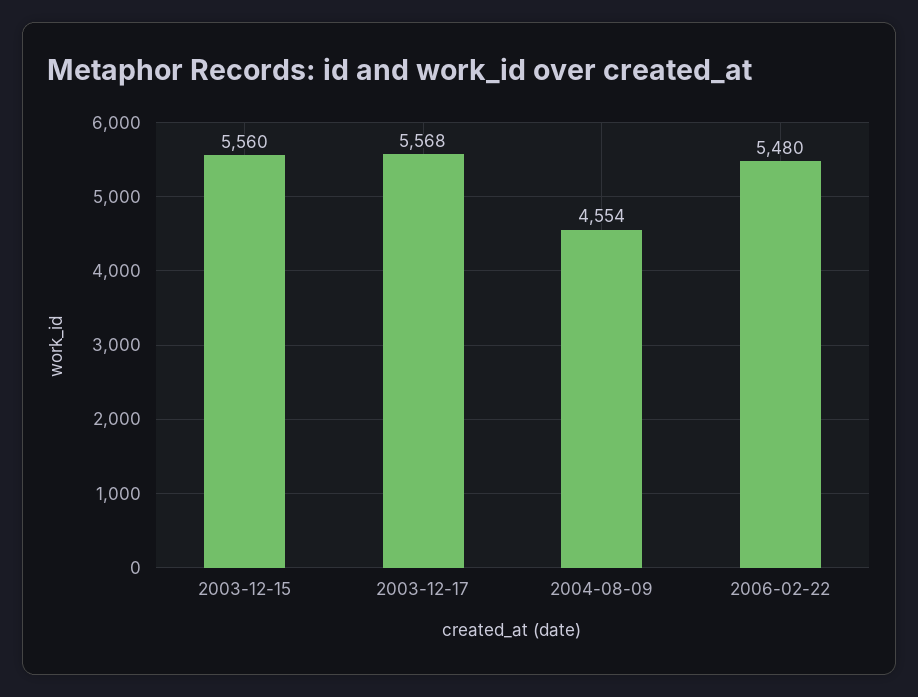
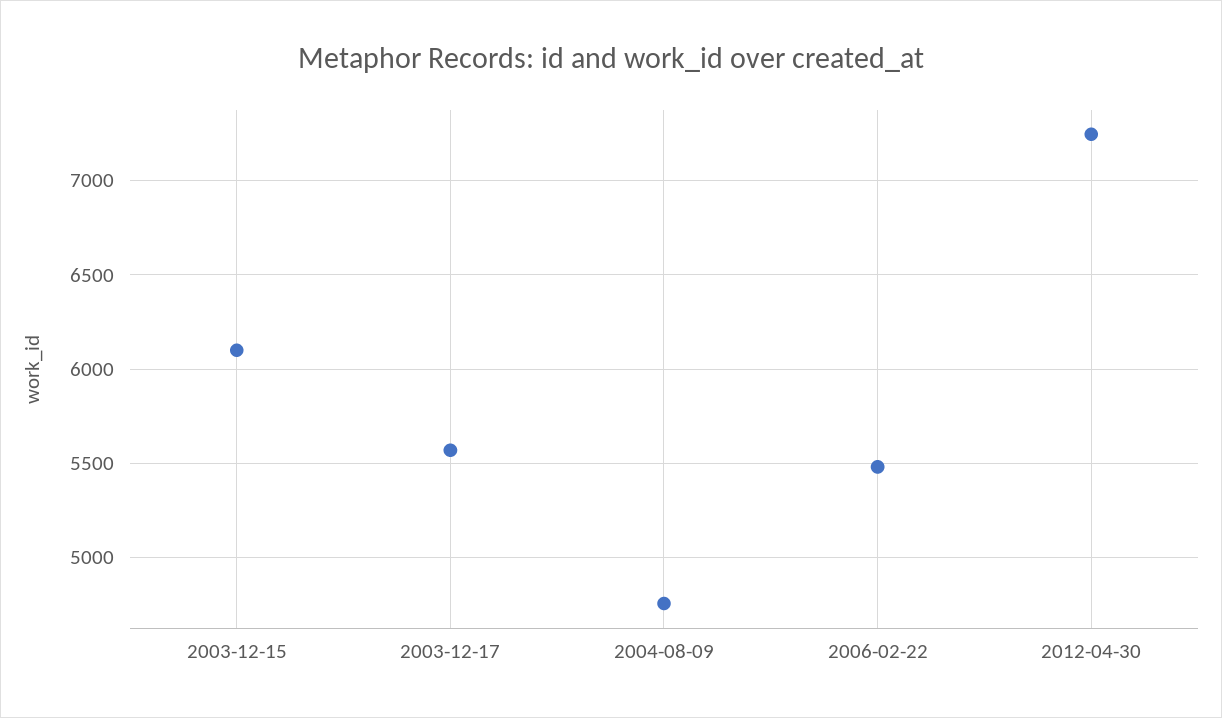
2003-12-15: 5560 -> 6100
2004-08-09: 4554 -> 4750
2012-04-30: none -> 7250

